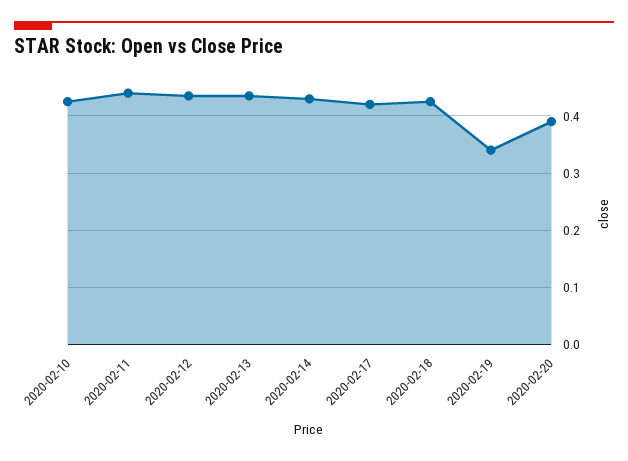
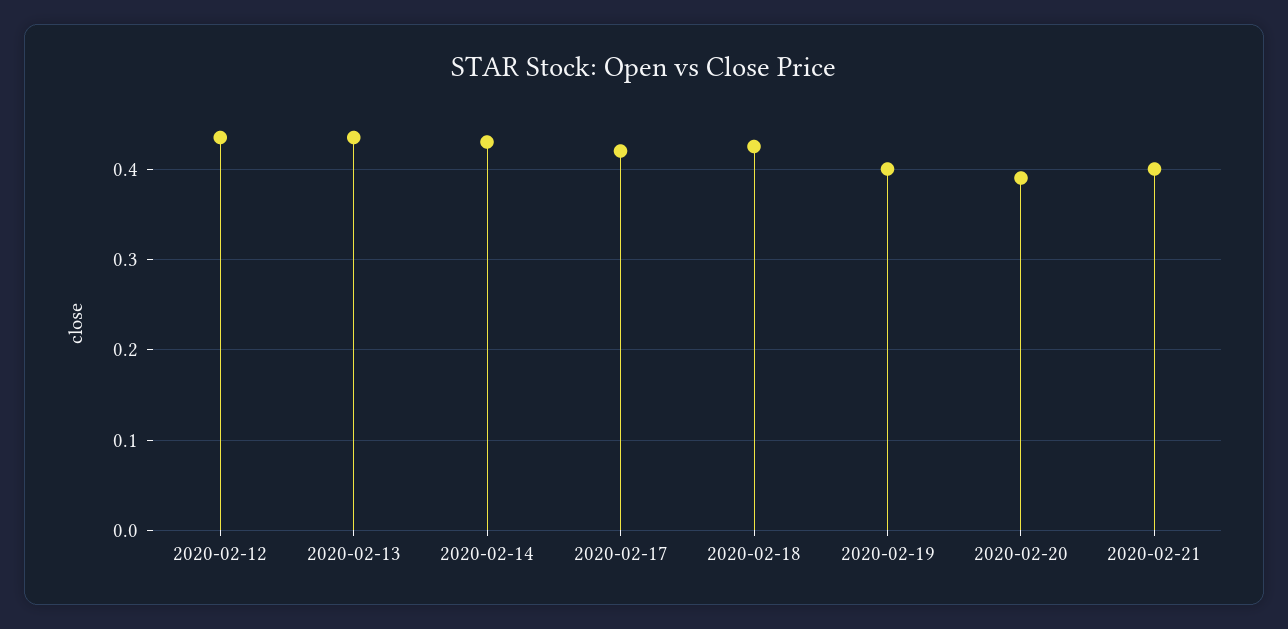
2020-02-10: 0.42 -> none
2020-02-11: 0.44 -> none
2020-02-19: 0.34 -> 0.4
2020-02-21: none -> 0.4

